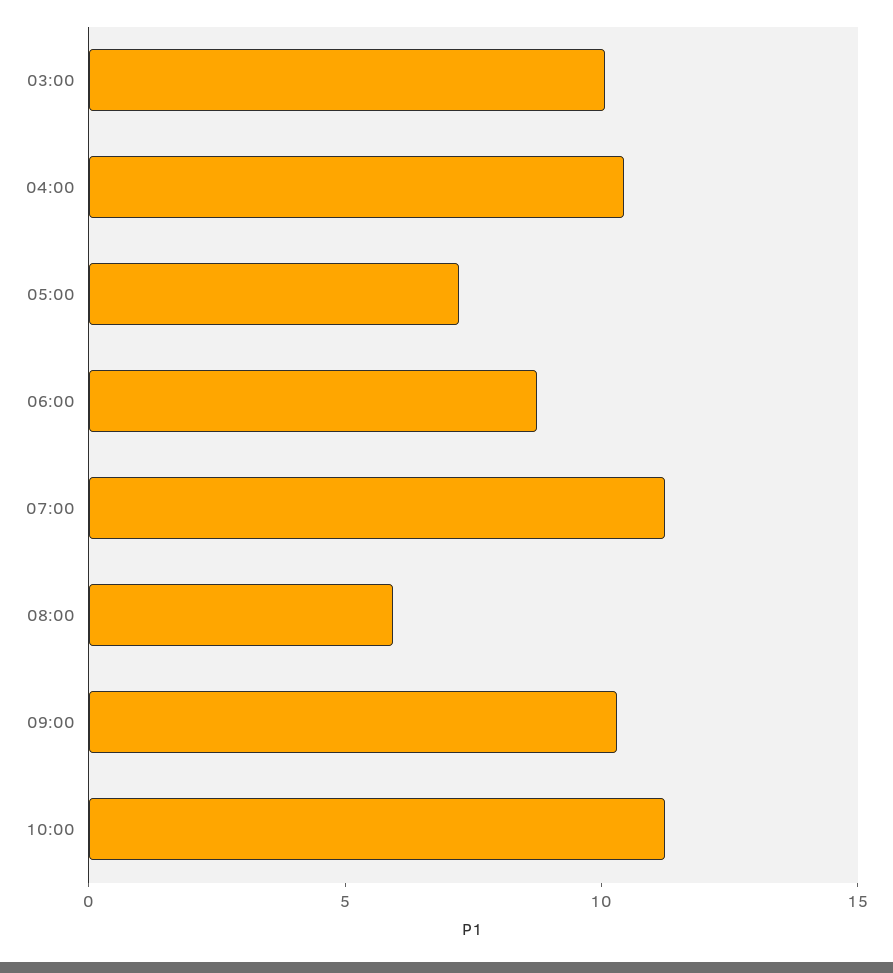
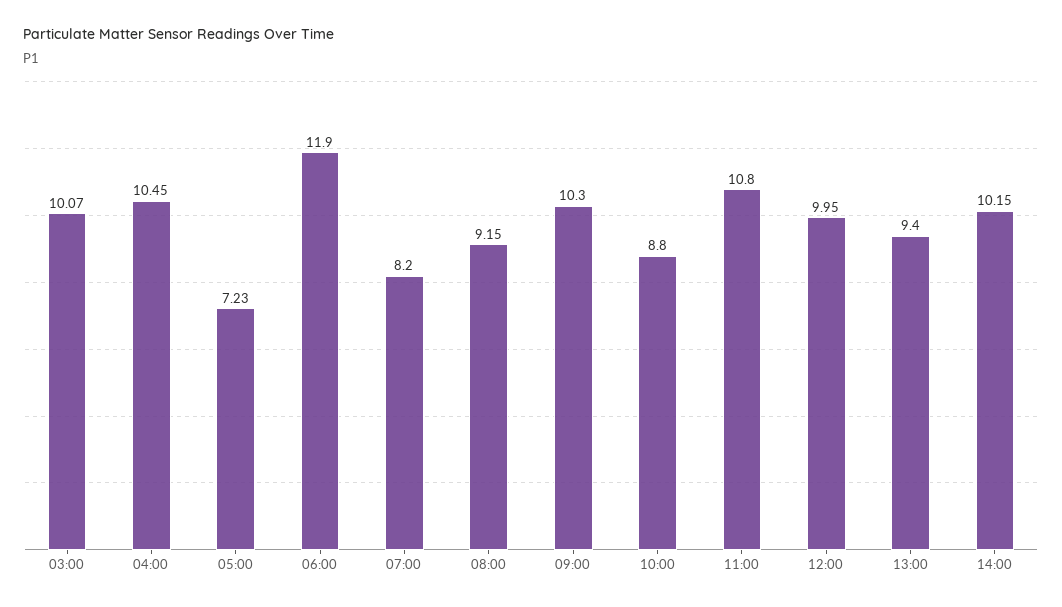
06:00: 9 -> 11.9
07:00: 11 -> 8.2
08:00: 6 -> 9.15
10:00: 11 -> 8.8
11:00: none -> 10.8
12:00: none -> 9.95
13:00: none -> 9.4
14:00: none -> 10.15

